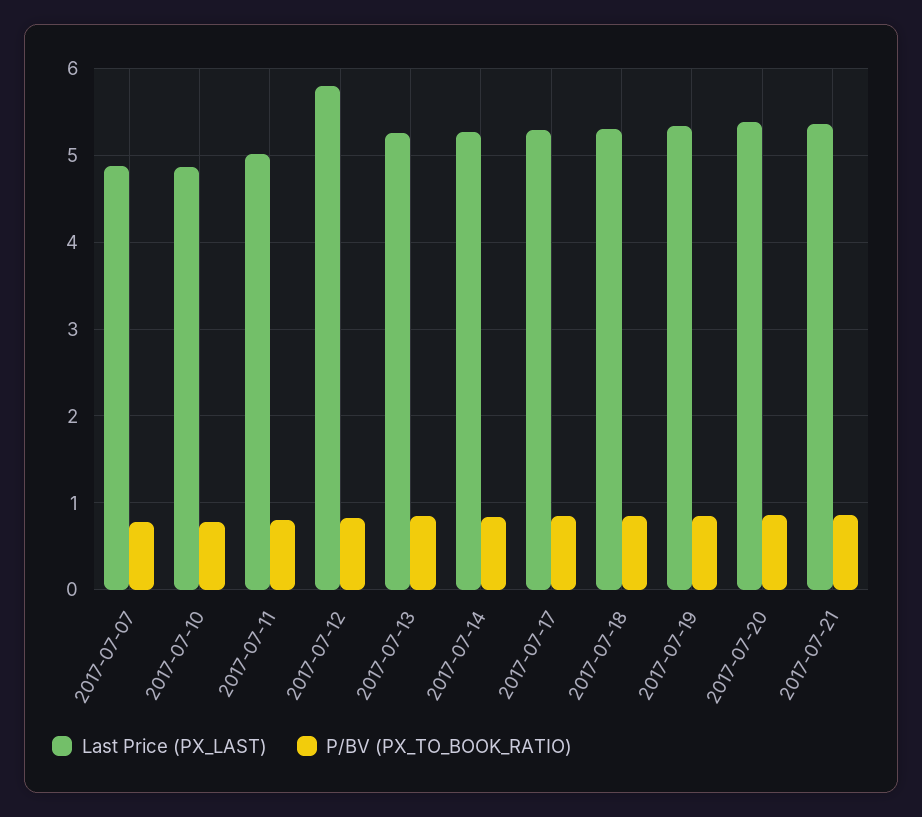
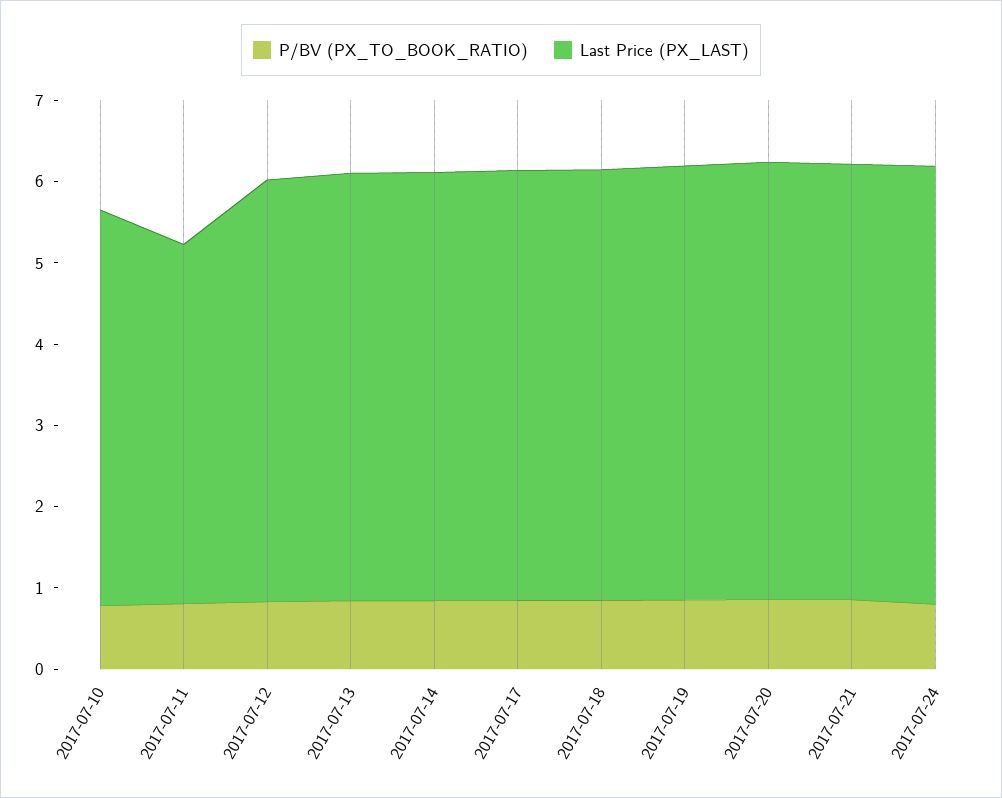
Last Price (PX_LAST), 2017-07-07: 4.9 -> none
P/BV (PX_TO_BOOK_RATIO), 2017-07-07: 0.8 -> none
Last Price (PX_LAST), 2017-07-11: 5 -> 4.4
Last Price (PX_LAST), 2017-07-12: 5.8 -> 5.2
P/BV (PX_TO_BOOK_RATIO), 2017-07-24: none -> 0.8
Last Price (PX_LAST), 2017-07-24: none -> 5.4

